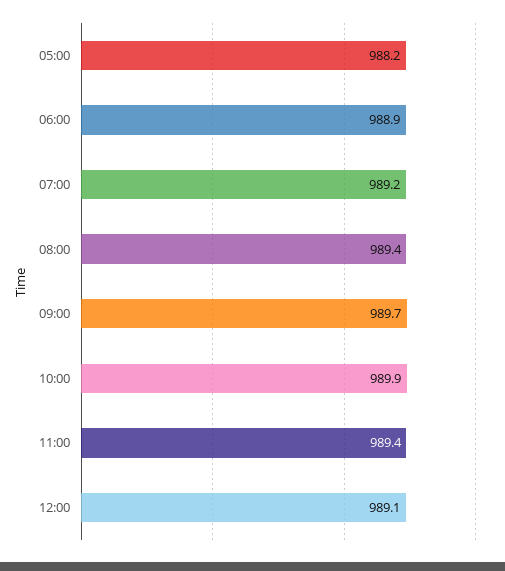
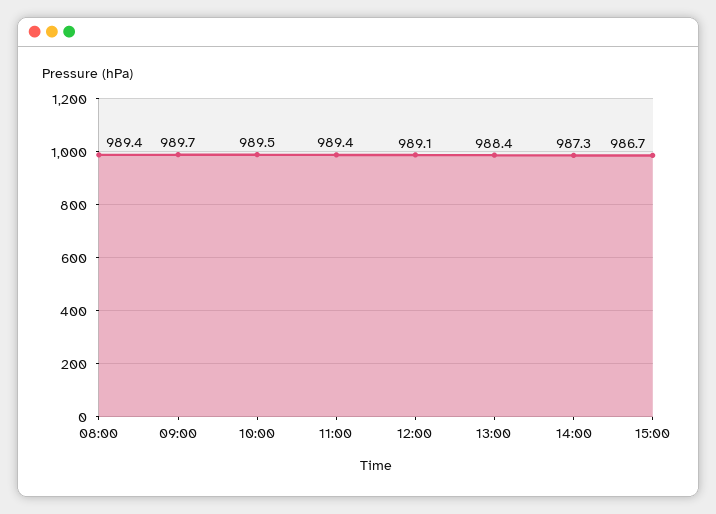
05:00: 988.2 -> none
06:00: 988.9 -> none
07:00: 989.2 -> none
10:00: 989.9 -> 989.5
13:00: none -> 988.4
14:00: none -> 987.3
15:00: none -> 986.7

